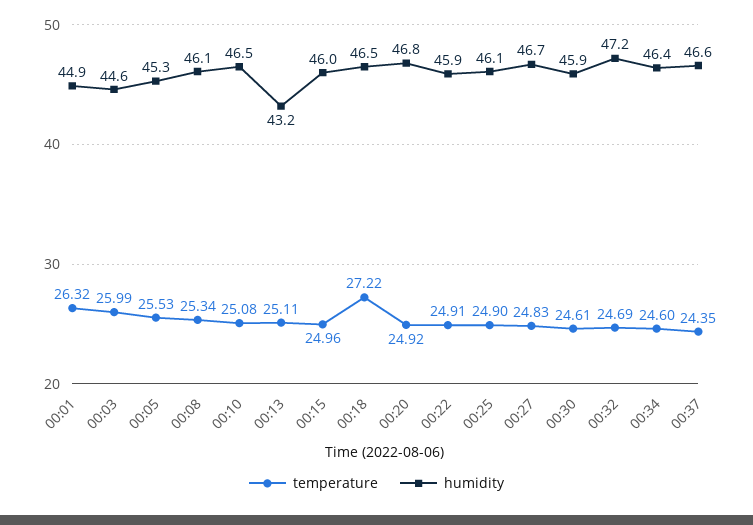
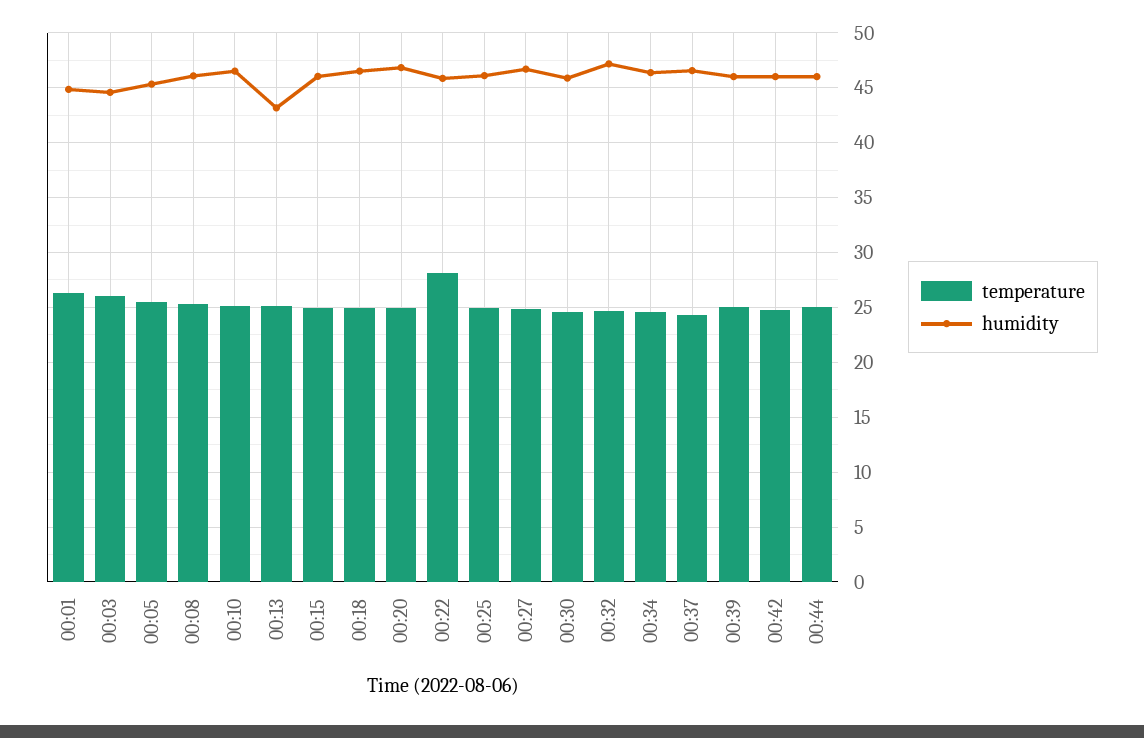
temperature, 00:18: 27.22 -> 25
temperature, 00:22: 24.91 -> 28
temperature, 00:39: none -> 25
humidity, 00:39: none -> 46
temperature, 00:42: none -> 25
humidity, 00:42: none -> 46
temperature, 00:44: none -> 25
humidity, 00:44: none -> 46

